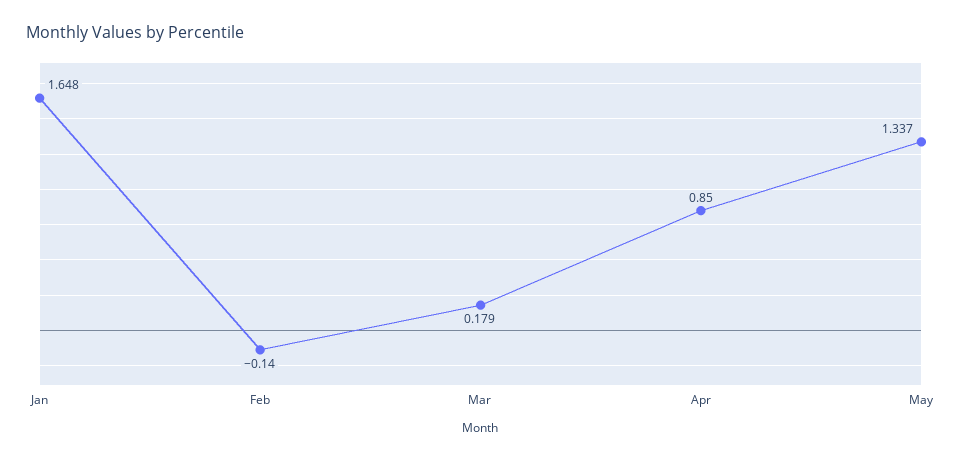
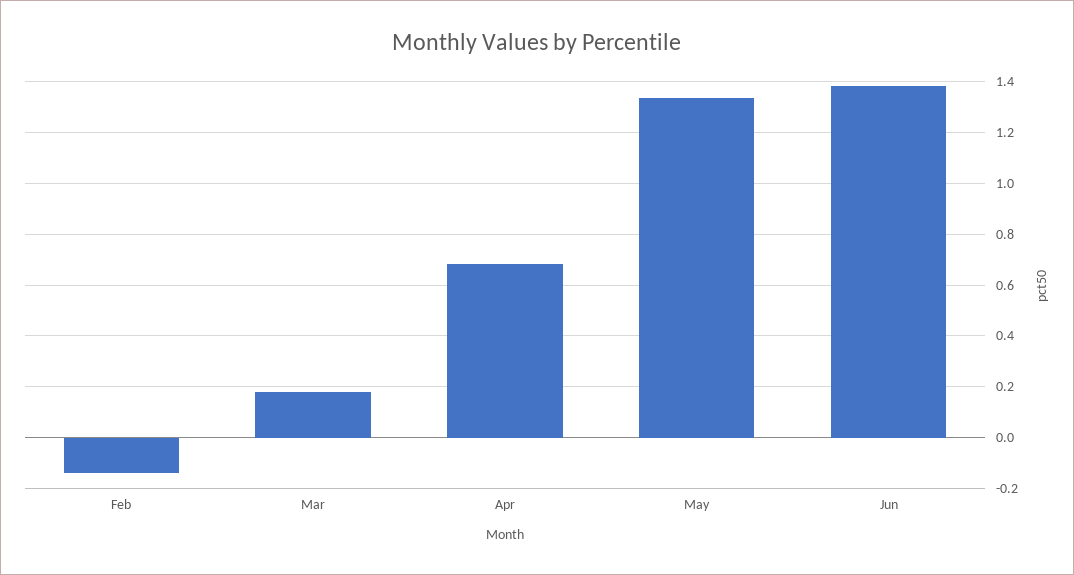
Jan: 1.648 -> none
Apr: 0.85 -> 0.675
Jun: none -> 1.375

